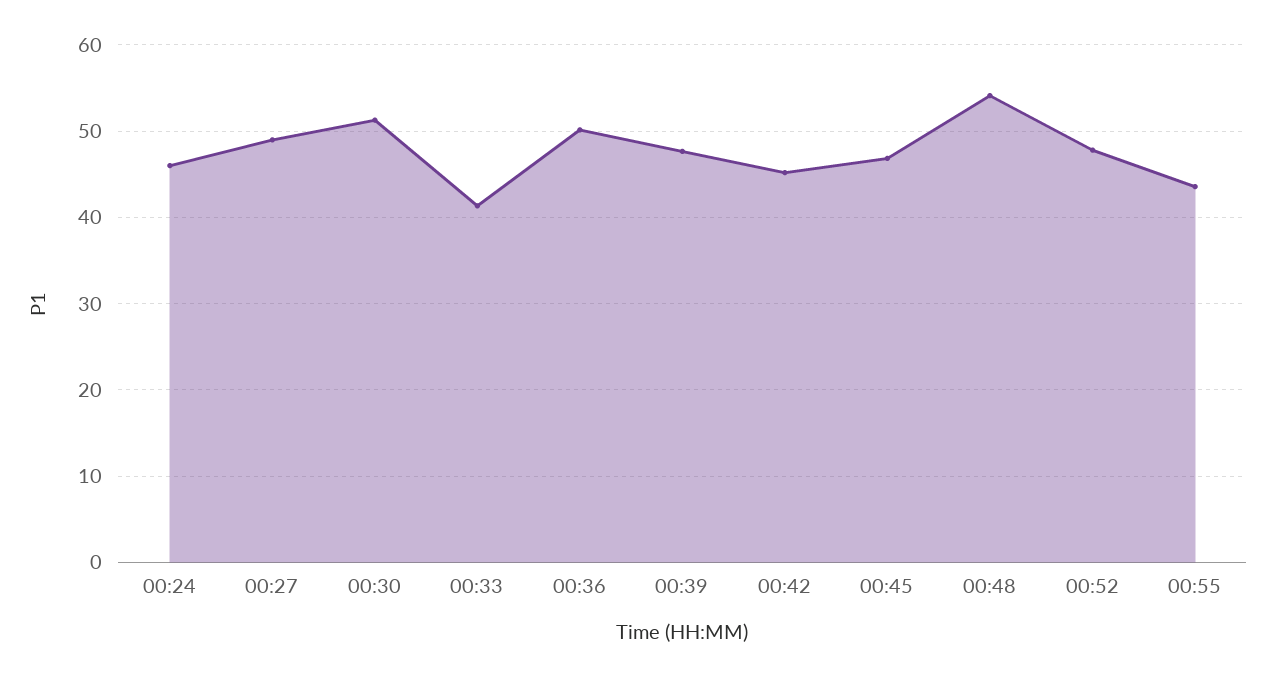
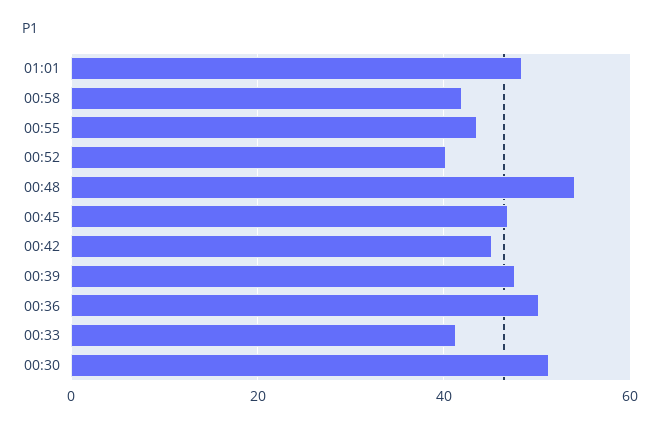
00:24: 46 -> none
00:27: 49 -> none
00:52: 48 -> 40
01:01: none -> 48
00:58: none -> 42

